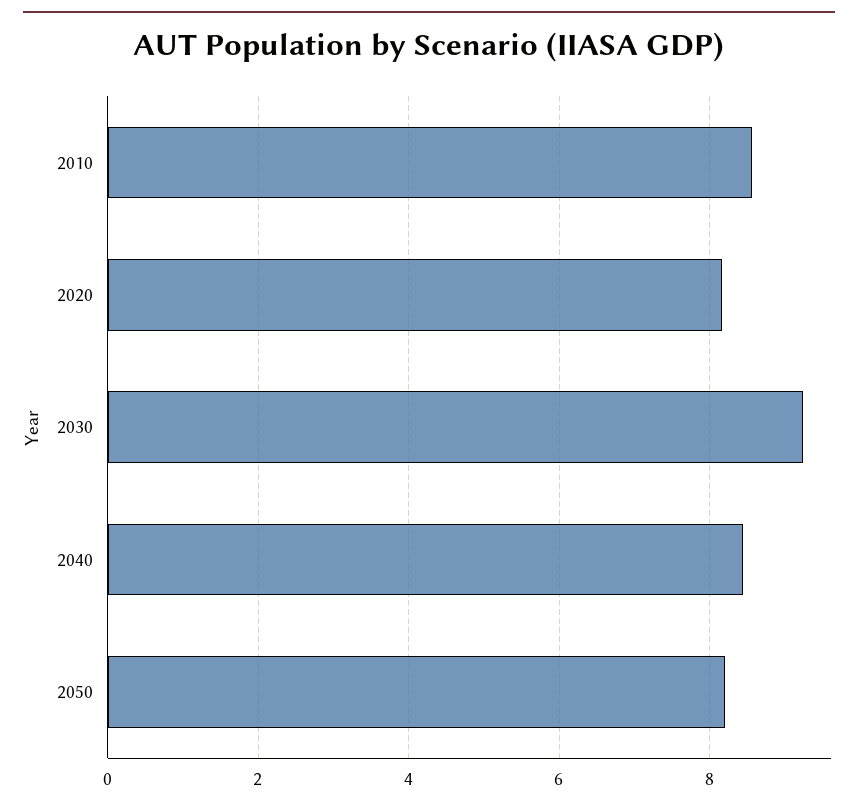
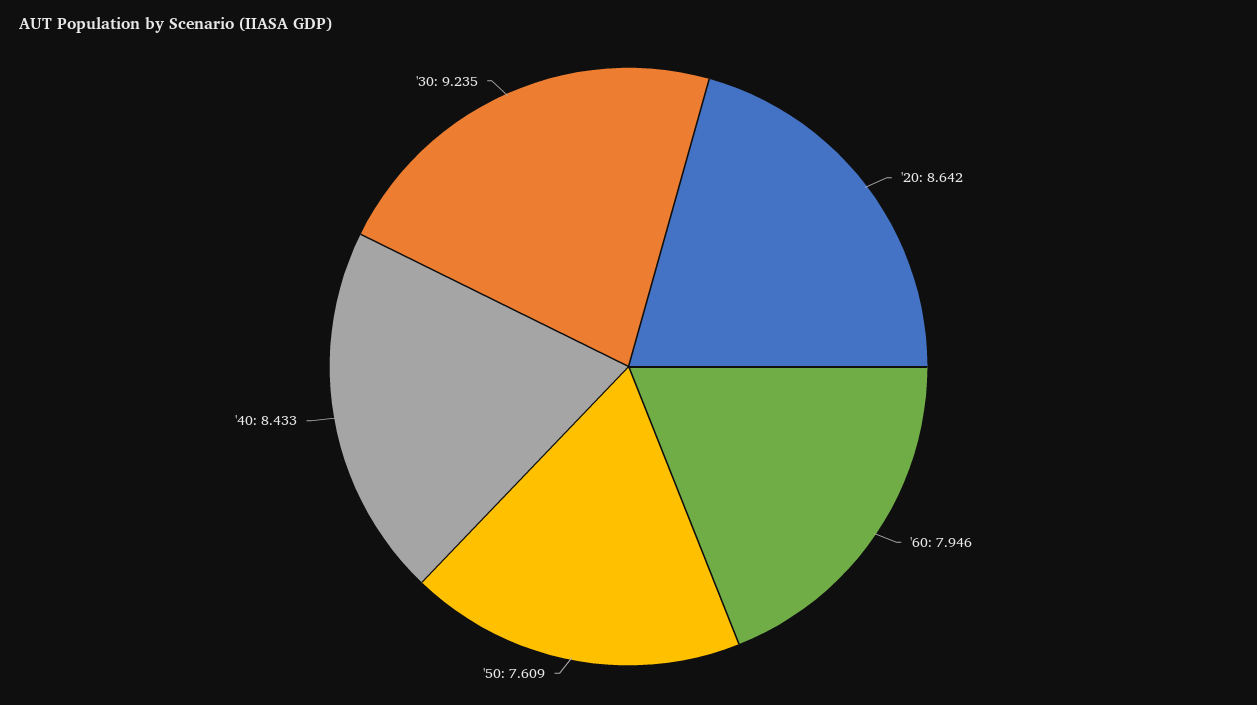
2010: 8.6 -> none
2020: 8.2 -> 8.642
2050: 8.2 -> 7.609
'60: none -> 7.946

